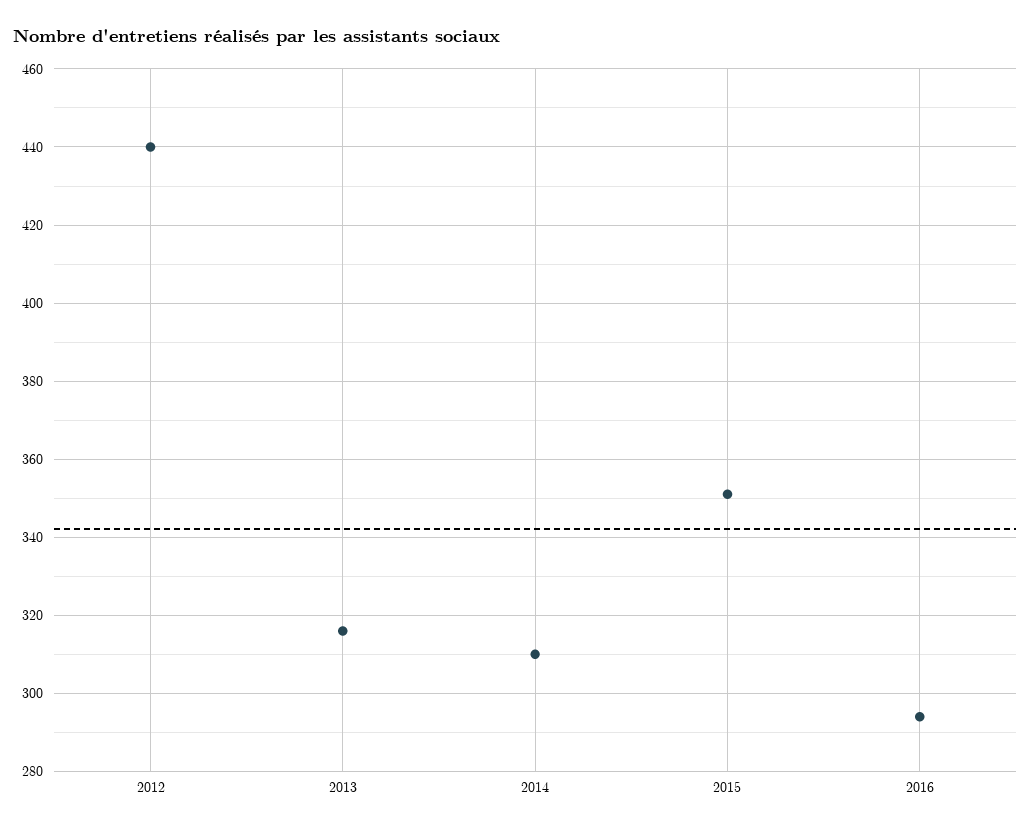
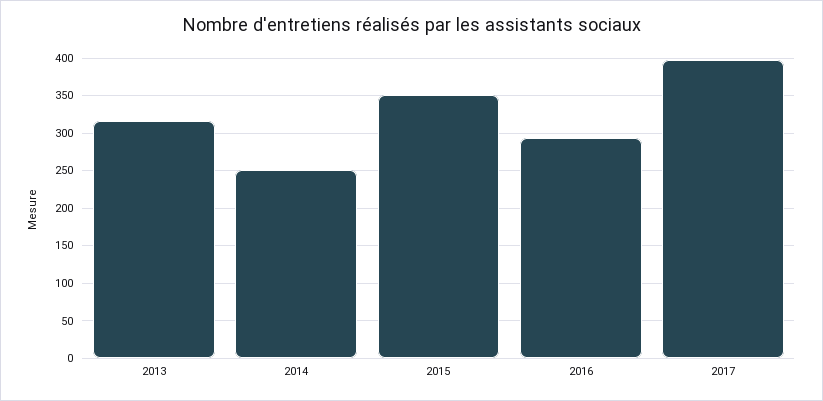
2012: 440 -> none
2014: 310 -> 250
2017: none -> 400

